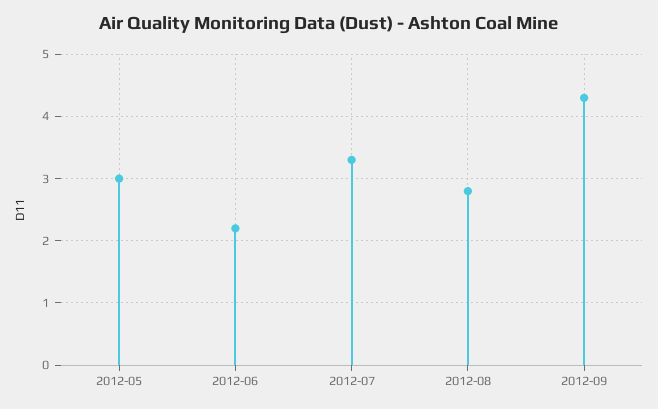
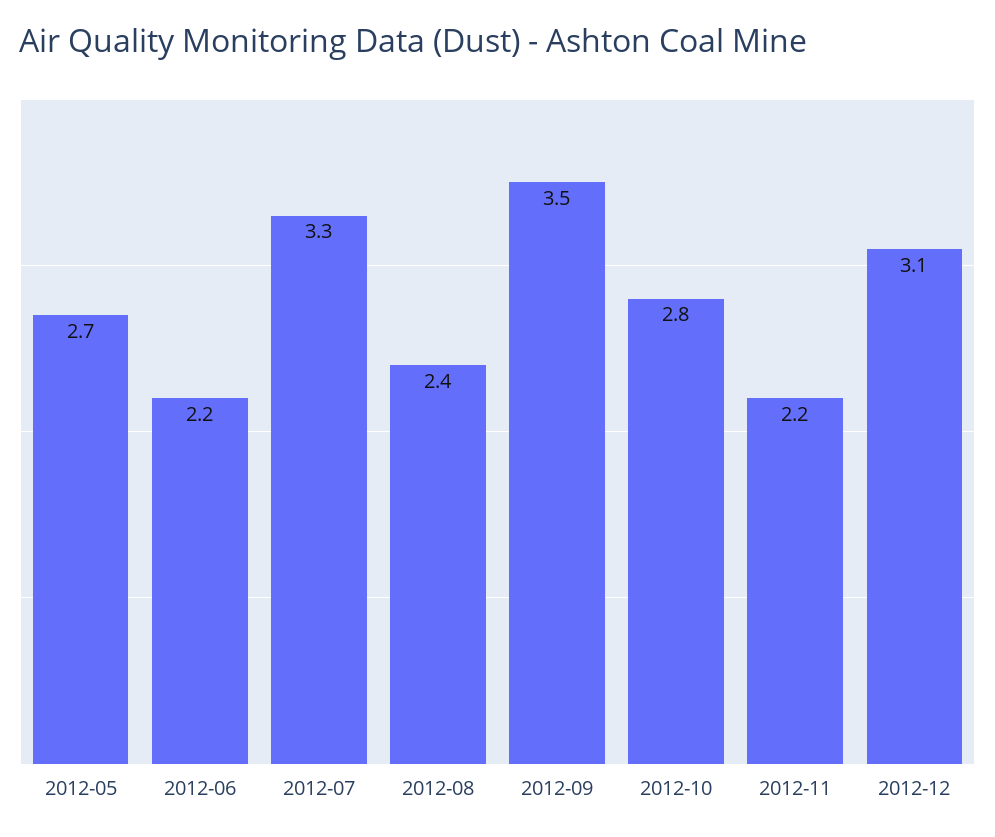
2012-05: 3 -> 2.7
2012-08: 2.8 -> 2.4
2012-09: 4.3 -> 3.5
2012-10: none -> 2.8
2012-11: none -> 2.2
2012-12: none -> 3.1

